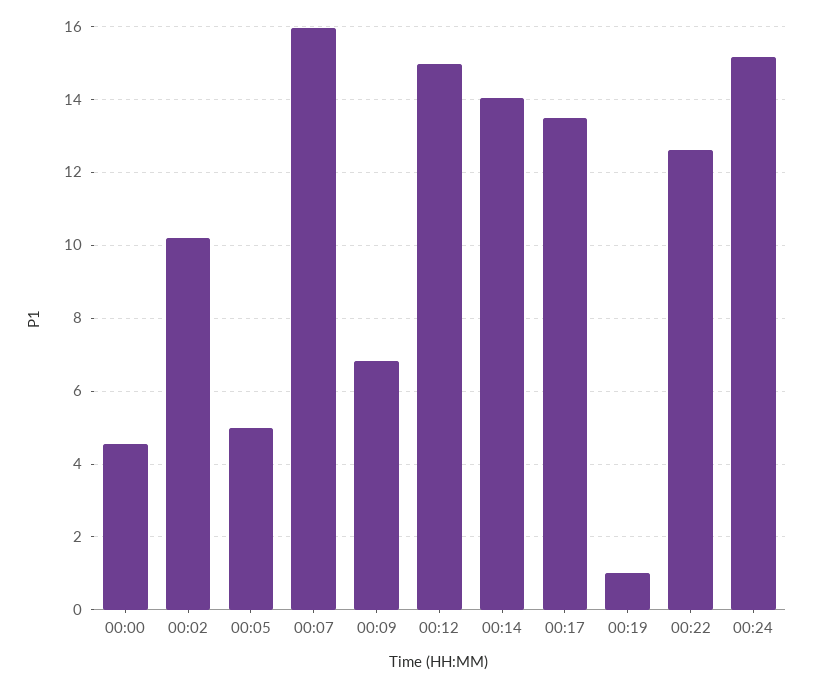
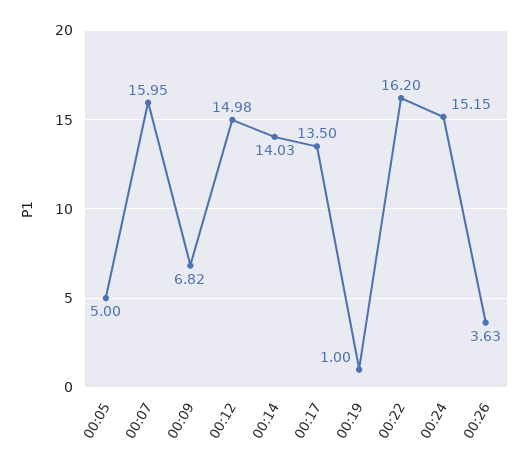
00:00: 4.6 -> none
00:02: 10.2 -> none
00:22: 12.6 -> 16.2
00:26: none -> 3.63

